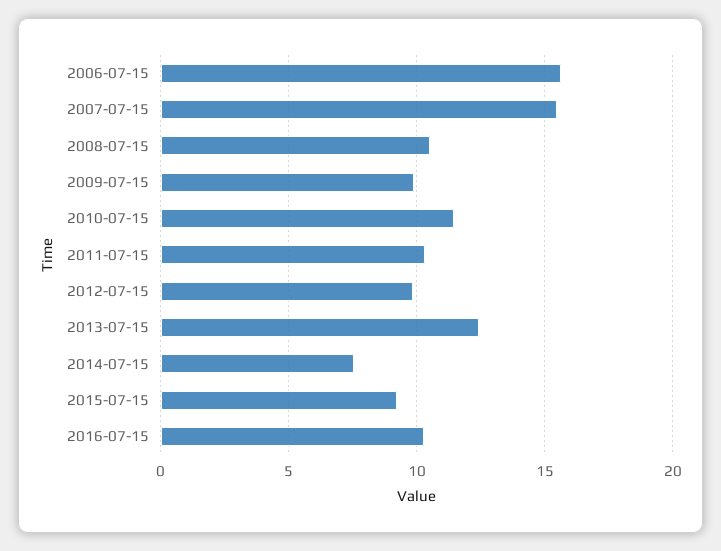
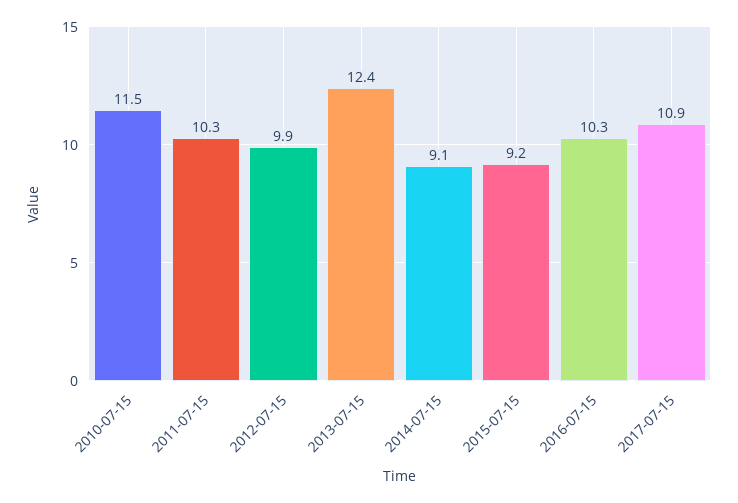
2006-07-15: 15.5 -> none
2007-07-15: 15.5 -> none
2008-07-15: 10.5 -> none
2009-07-15: 10 -> none
2014-07-15: 7.5 -> 9.1
2017-07-15: none -> 10.9

